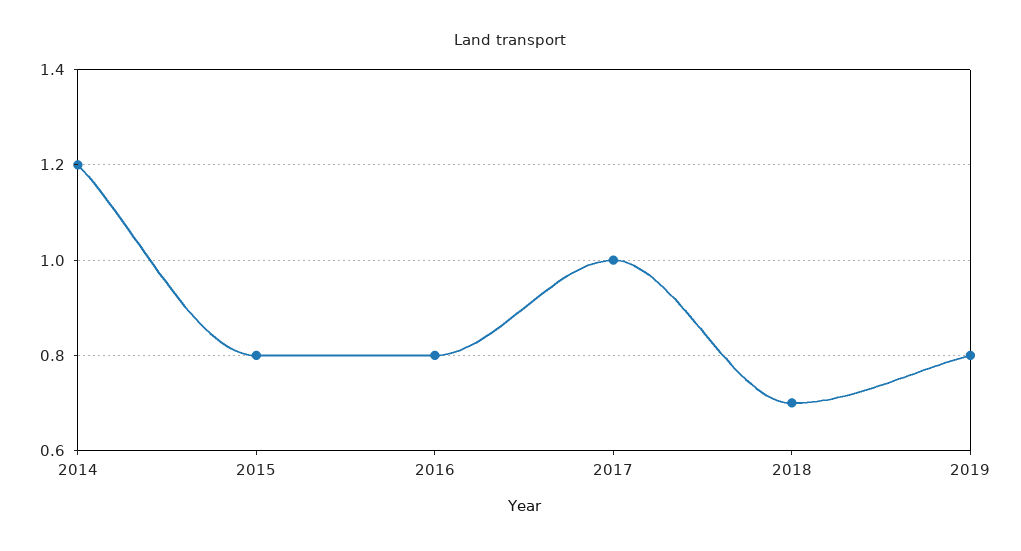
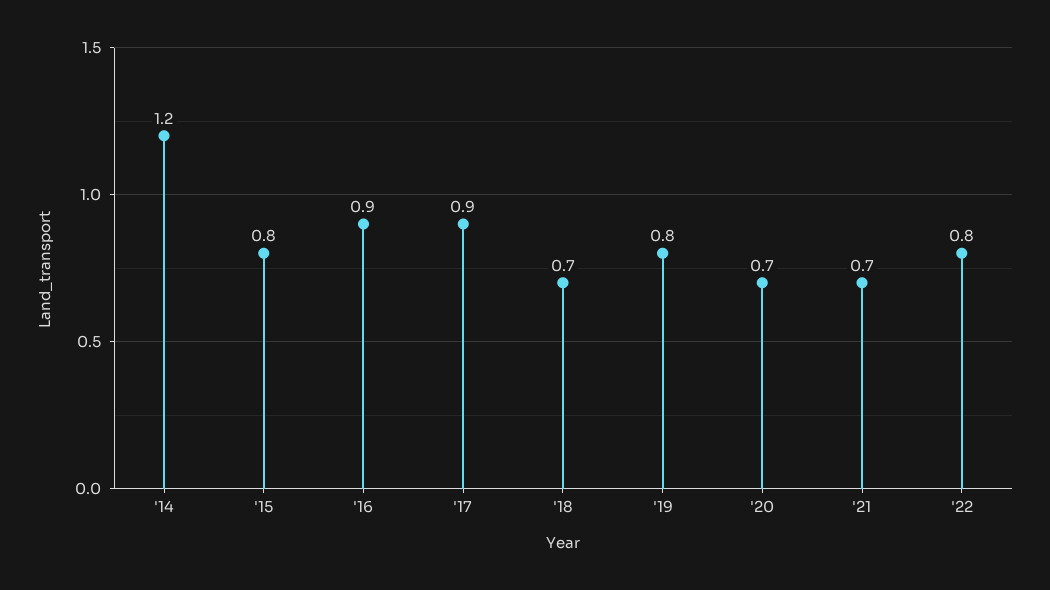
2016: 0.8 -> 0.9
2017: 1 -> 0.9
'20: none -> 0.7
'21: none -> 0.7
'22: none -> 0.8

